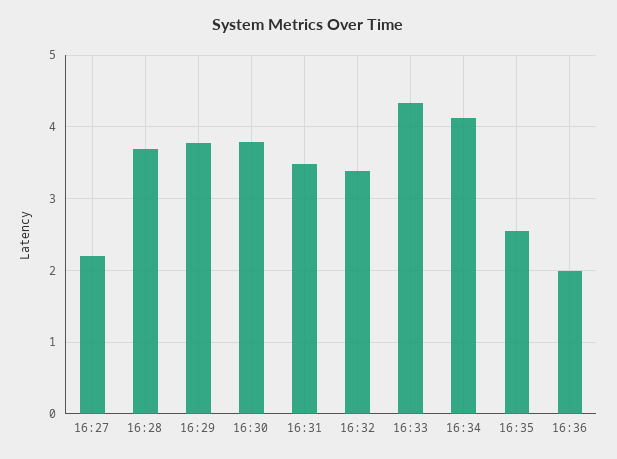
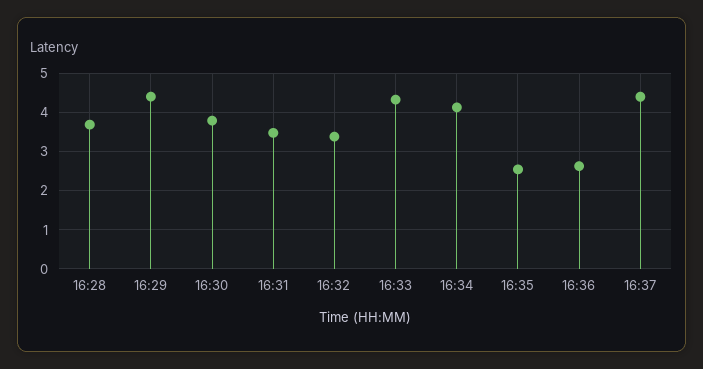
16:27: 2.2 -> none
16:29: 3.8 -> 4.4
16:36: 2 -> 2.6
16:37: none -> 4.4

